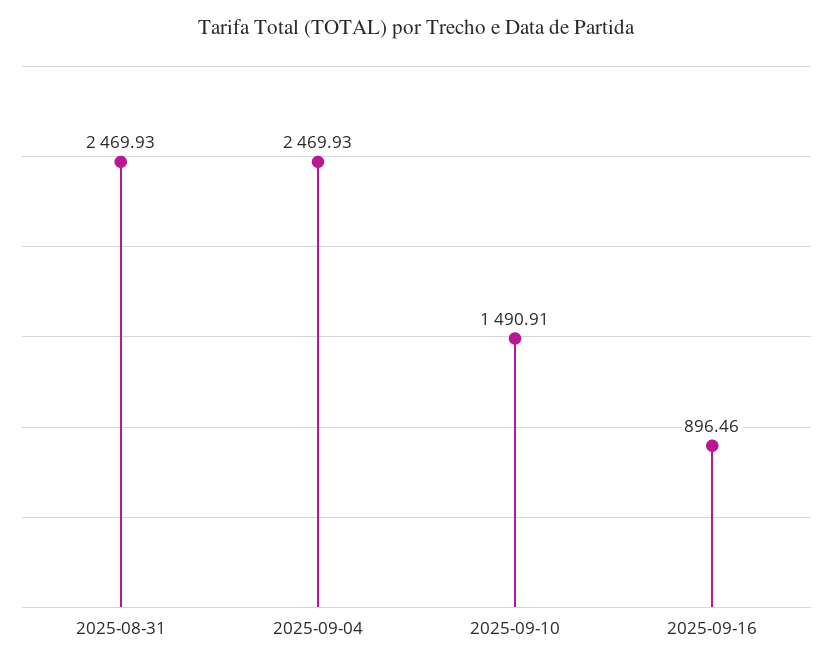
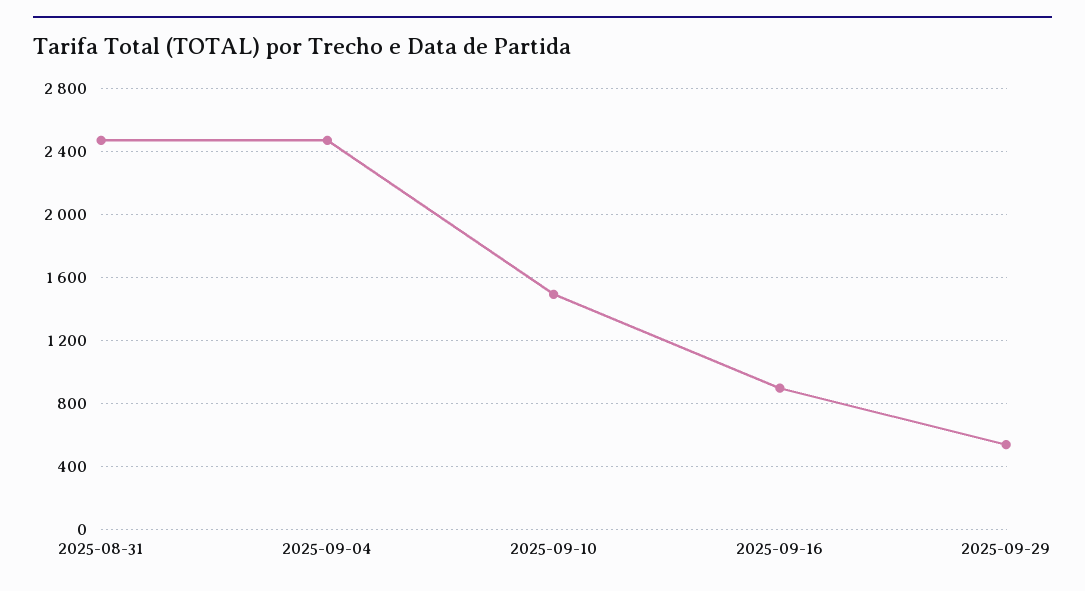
2025-09-29: none -> 550

